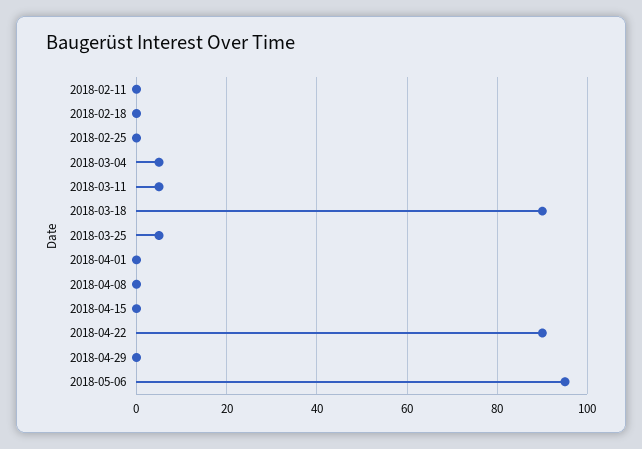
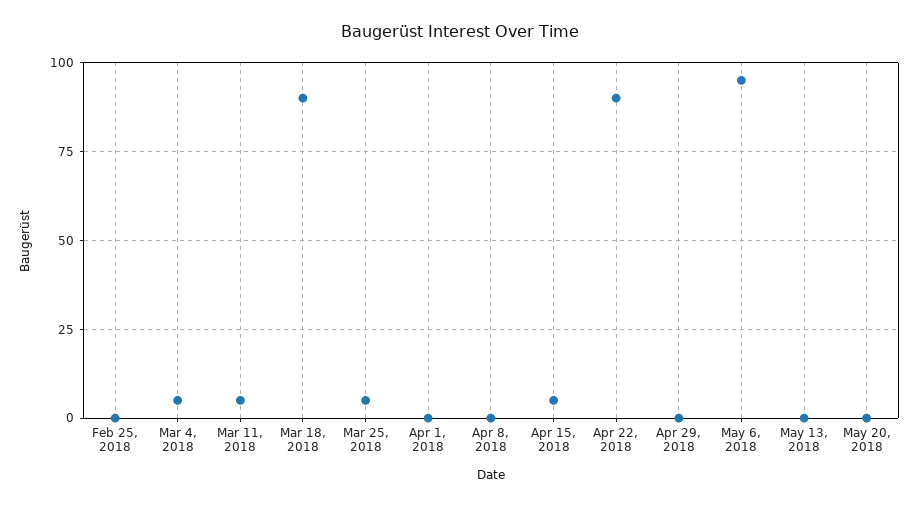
2018-02-11: 0 -> none
2018-02-18: 0 -> none
2018-04-15: 0 -> 5
May 13, 2018: none -> 0
May 20, 2018: none -> 0

